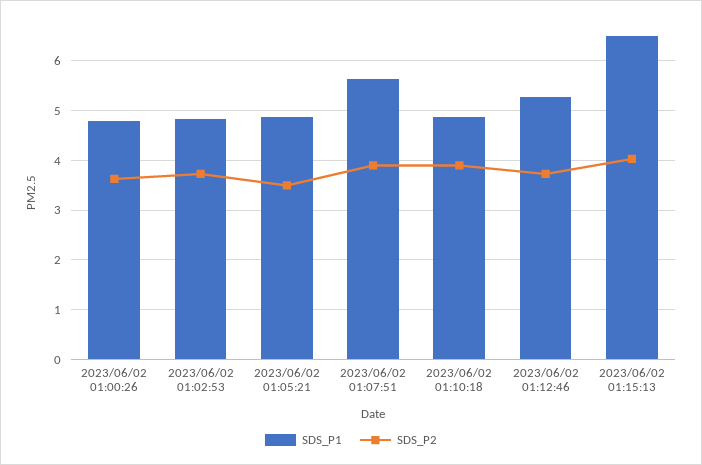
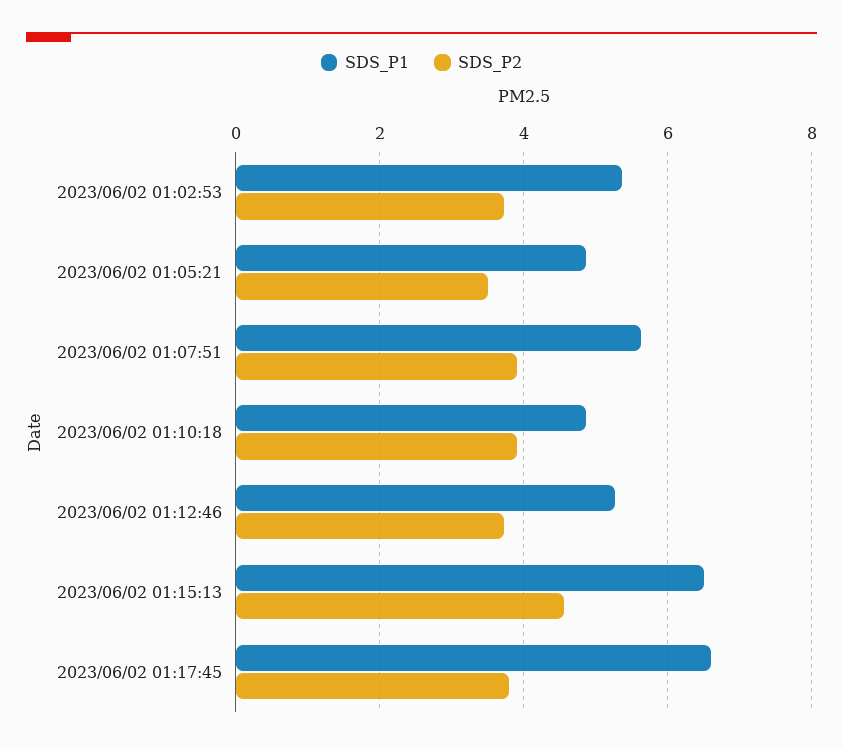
SDS_P1, 2023/06/02 01:00:26: 4.8 -> none
SDS_P2, 2023/06/02 01:00:26: 3.6 -> none
SDS_P1, 2023/06/02 01:02:53: 4.8 -> 5.4
SDS_P2, 2023/06/02 01:15:13: 4 -> 4.6
SDS_P1, 2023/06/02 01:17:45: none -> 6.6
SDS_P2, 2023/06/02 01:17:45: none -> 3.8

